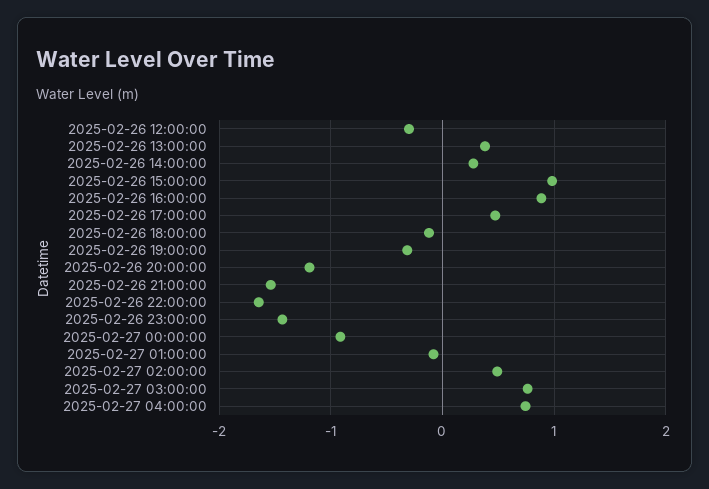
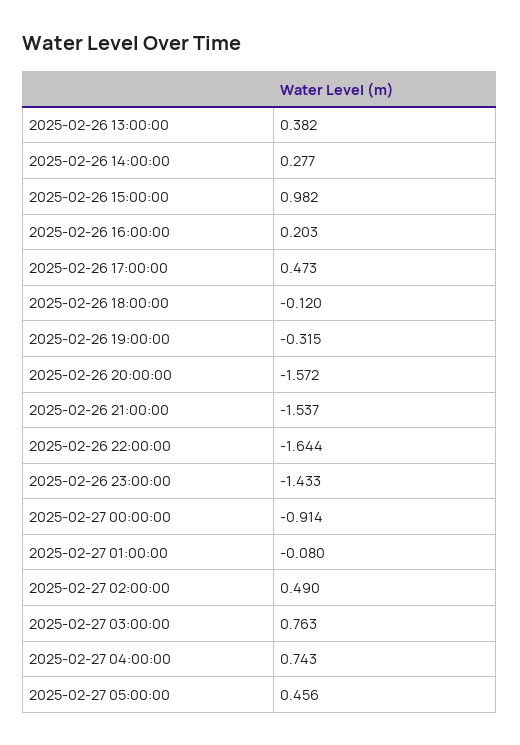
2025-02-26 12:00:00: -0.3 -> none
2025-02-26 16:00:00: 0.9 -> 0.203
2025-02-26 20:00:00: -1.2 -> -1.572
2025-02-27 05:00:00: none -> 0.456

